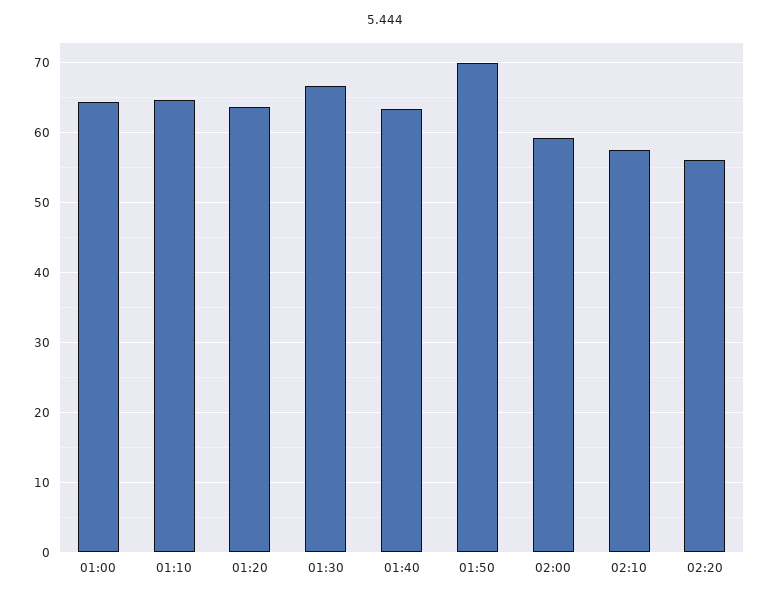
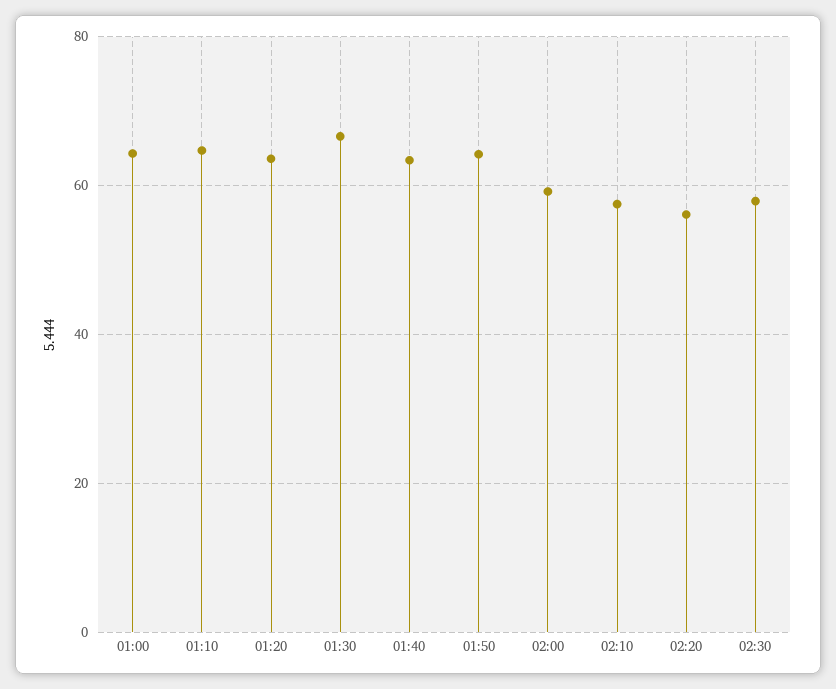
01:50: 70 -> 64
02:30: none -> 58

